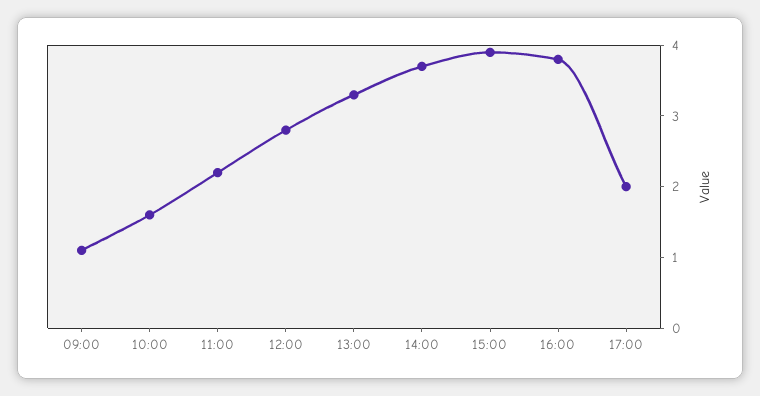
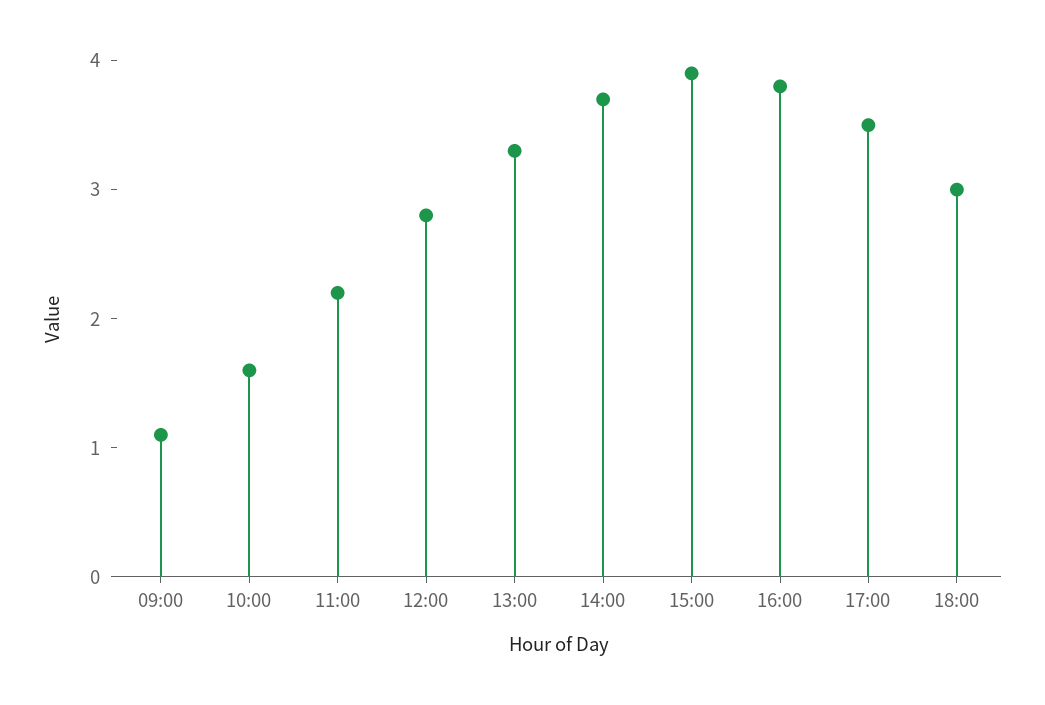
17:00: 2 -> 3.5
18:00: none -> 3

